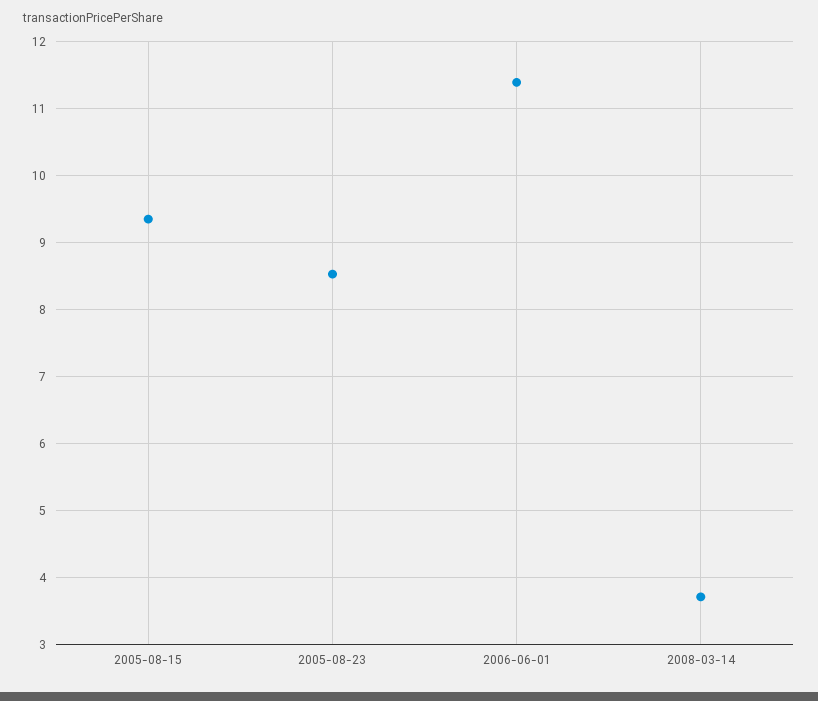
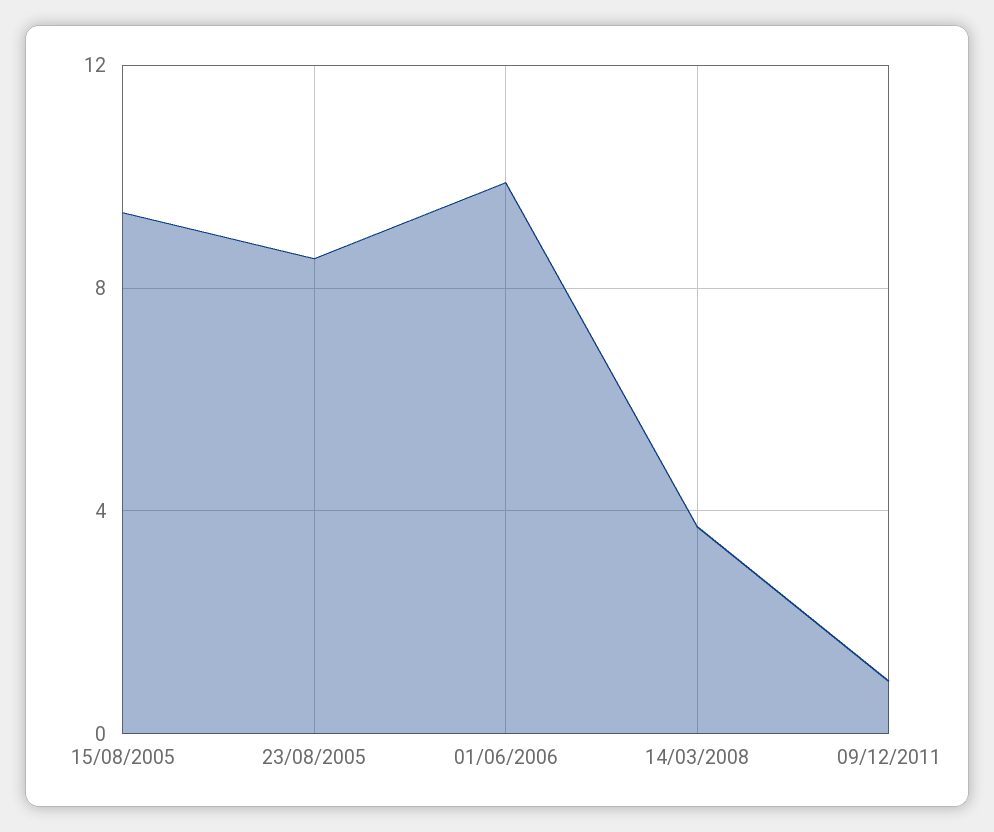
2006-06-01: 11.4 -> 10
09/12/2011: none -> 1

